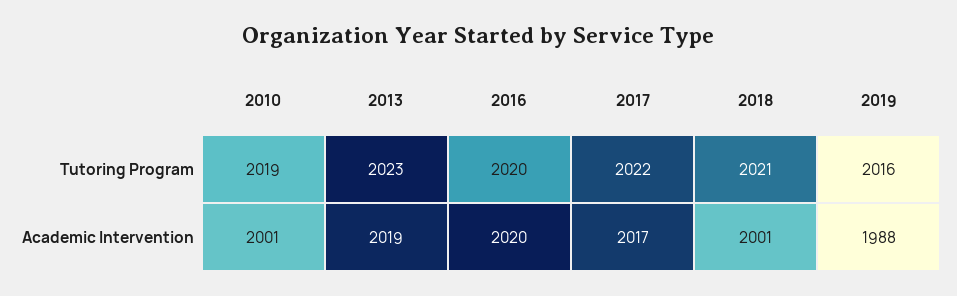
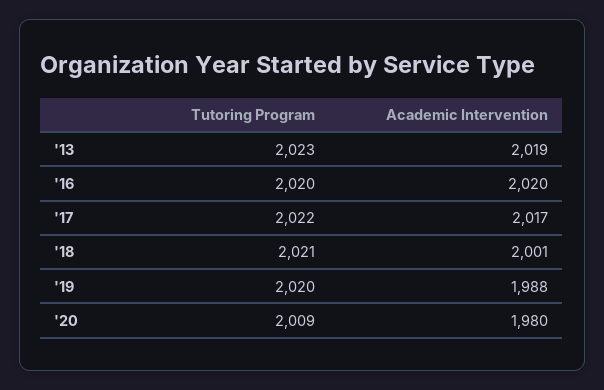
2010, Tutoring Program: 2019 -> none
2019, Tutoring Program: 2016 -> 2020
2010, Academic Intervention: 2001 -> none
'20, Tutoring Program: none -> 2009
'20, Academic Intervention: none -> 1980

